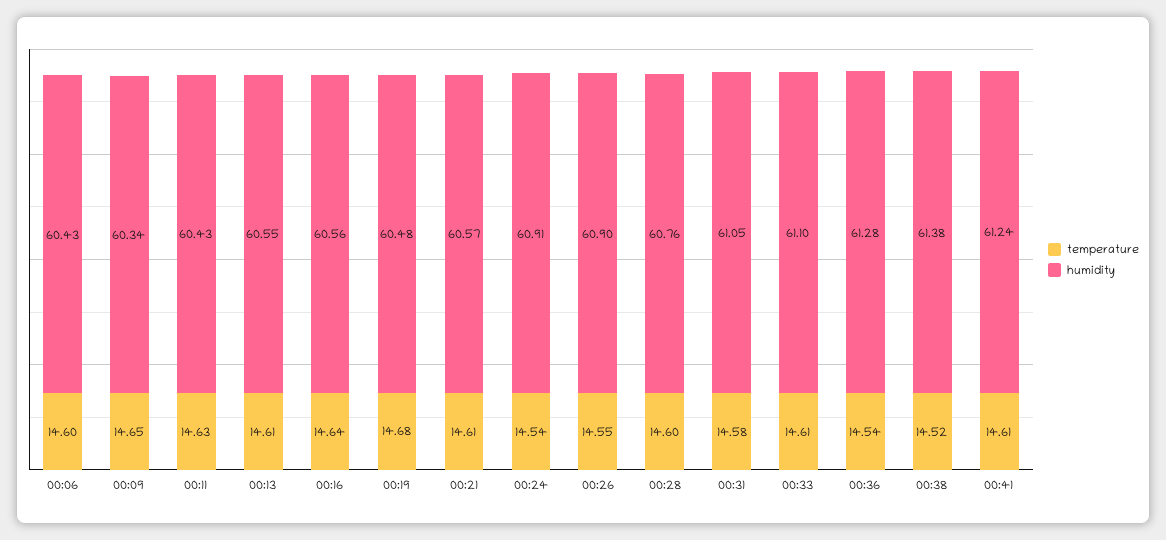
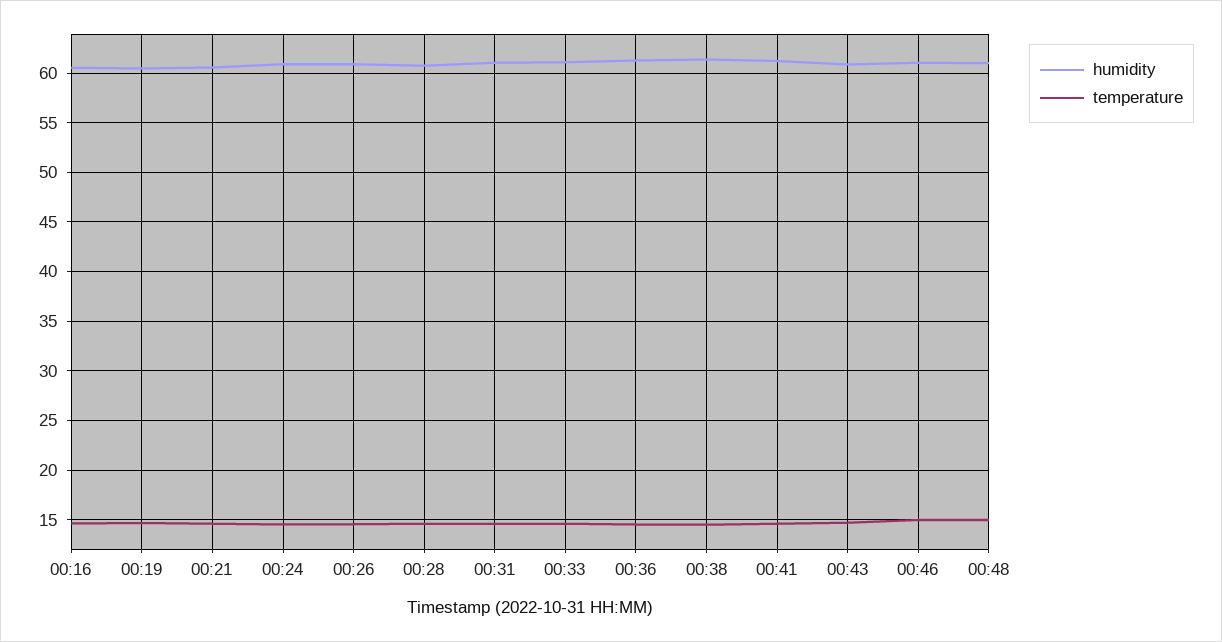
temperature, 00:06: 14.6 -> none
humidity, 00:06: 60.43 -> none
temperature, 00:09: 14.65 -> none
humidity, 00:09: 60.34 -> none
temperature, 00:11: 14.63 -> none
humidity, 00:11: 60.43 -> none
temperature, 00:13: 14.61 -> none
humidity, 00:13: 60.55 -> none
humidity, 00:43: none -> 61
temperature, 00:43: none -> 15
humidity, 00:46: none -> 61
temperature, 00:46: none -> 15
humidity, 00:48: none -> 61
temperature, 00:48: none -> 15

